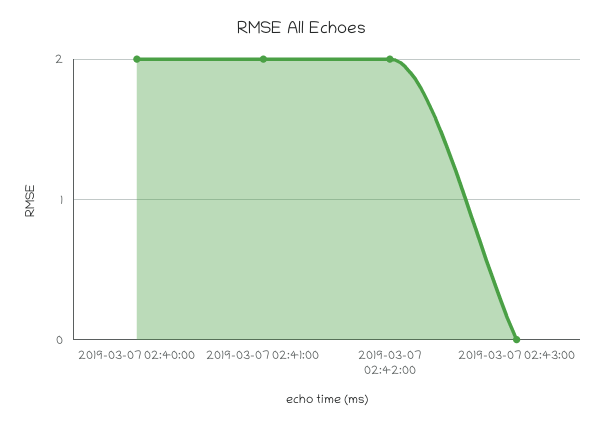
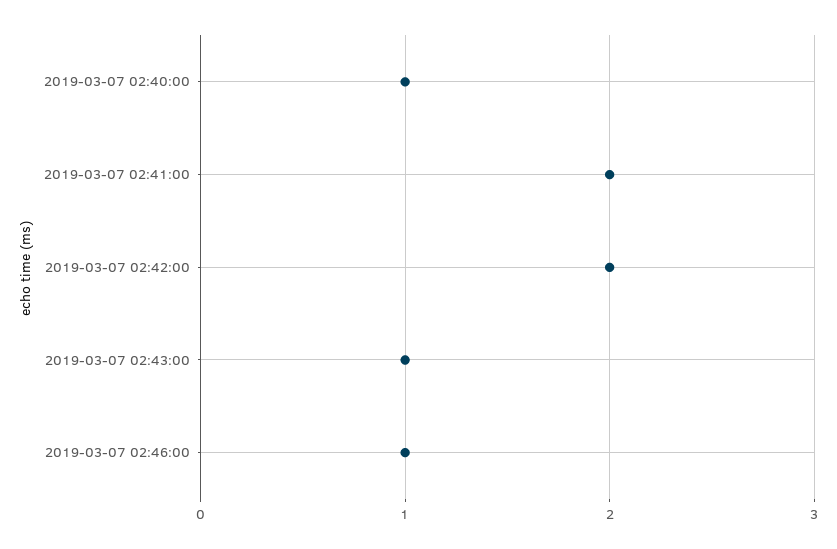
2019-03-07 02:40:00: 2 -> 1
2019-03-07 02:43:00: 0 -> 1
2019-03-07 02:46:00: none -> 1

